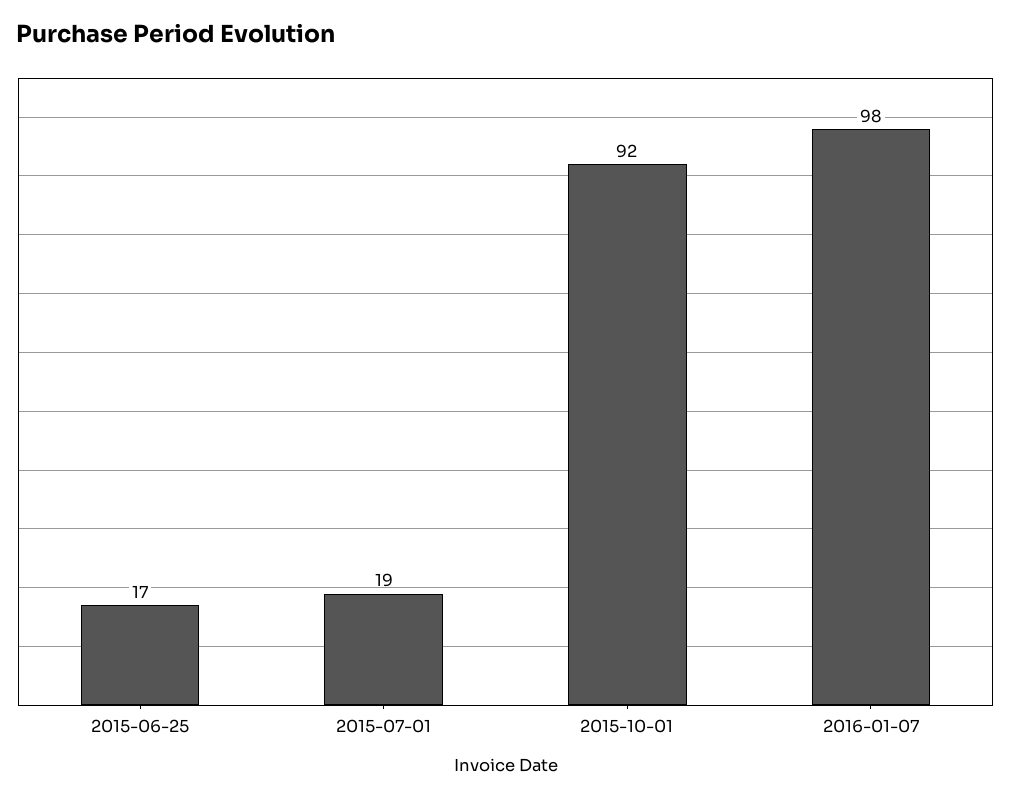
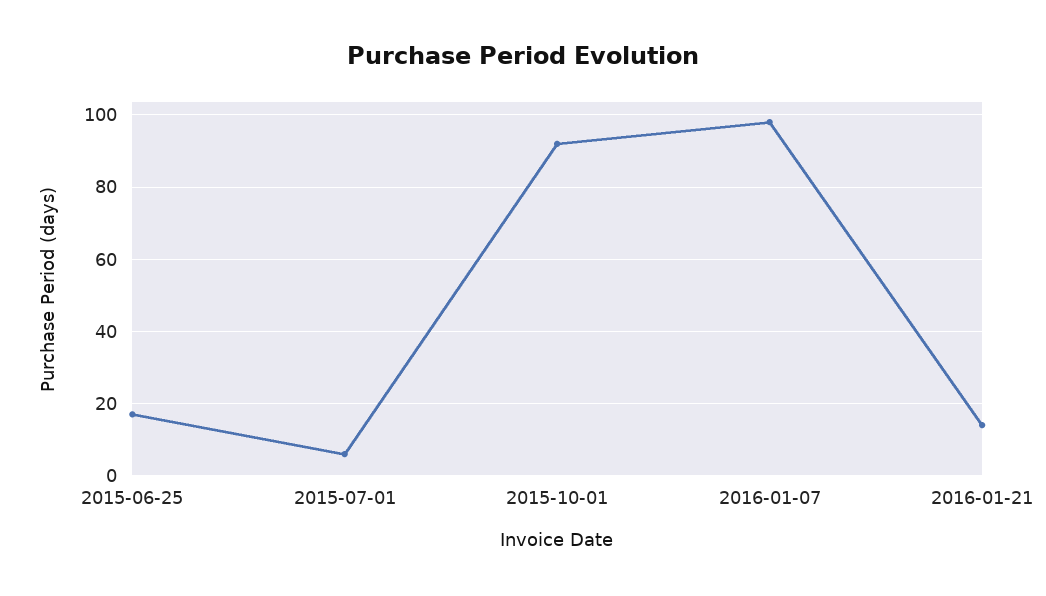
2015-07-01: 19 -> 5
2016-01-21: none -> 15

